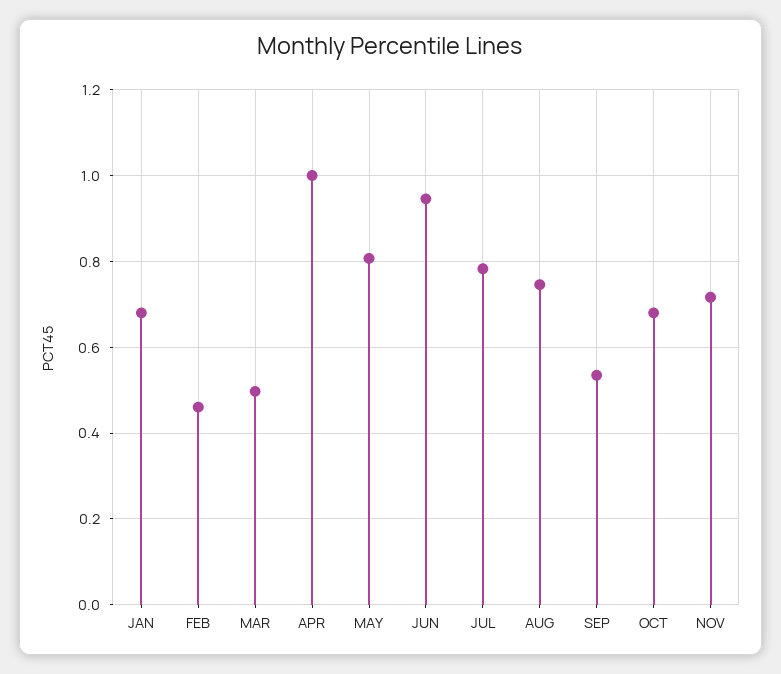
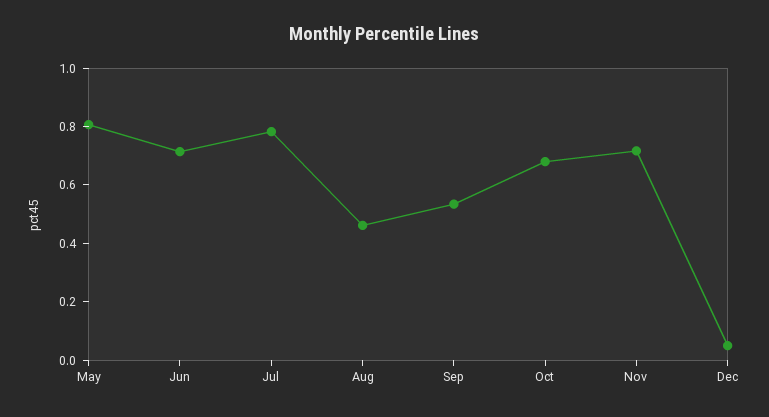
JAN: 0.68 -> none
FEB: 0.46 -> none
MAR: 0.5 -> none
APR: 1 -> none
JUN: 0.94 -> 0.7
AUG: 0.74 -> 0.45
Dec: none -> 0.05

